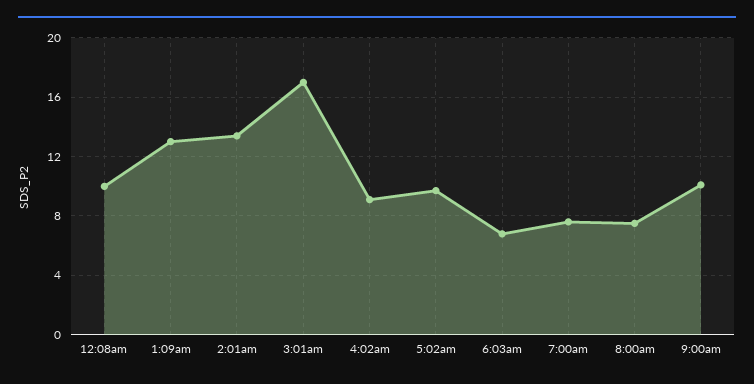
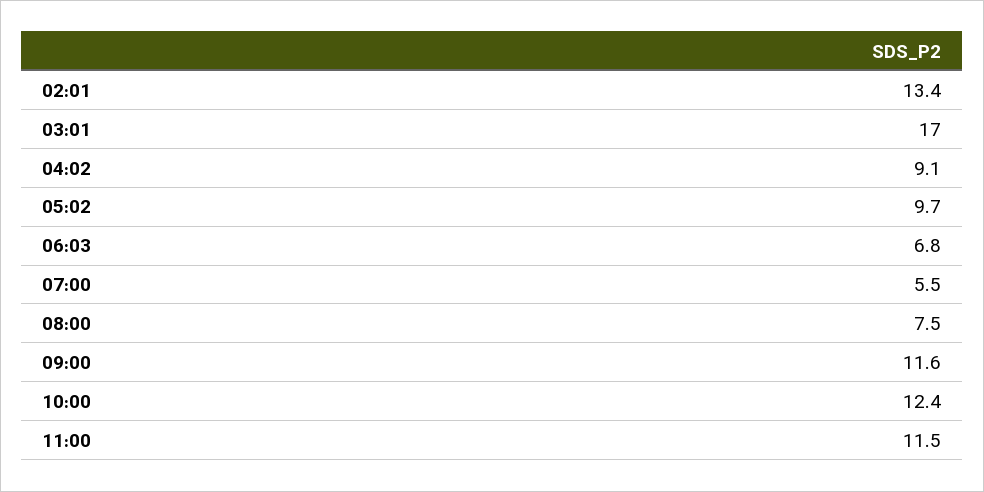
12:08am: 10 -> none
1:09am: 13 -> none
7:00am: 7.5 -> 5.5
9:00am: 10 -> 11.6
10:00: none -> 12.4
11:00: none -> 11.5

